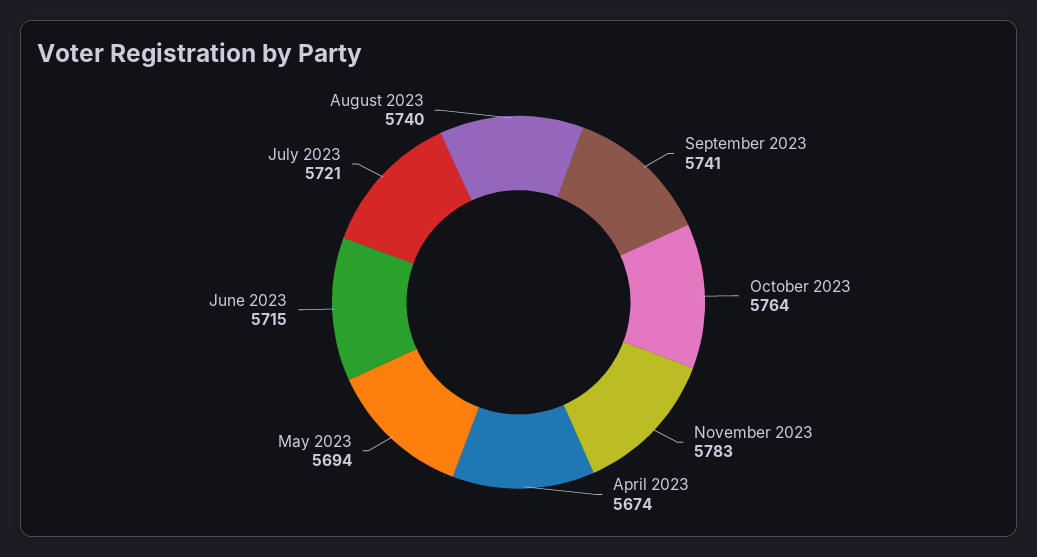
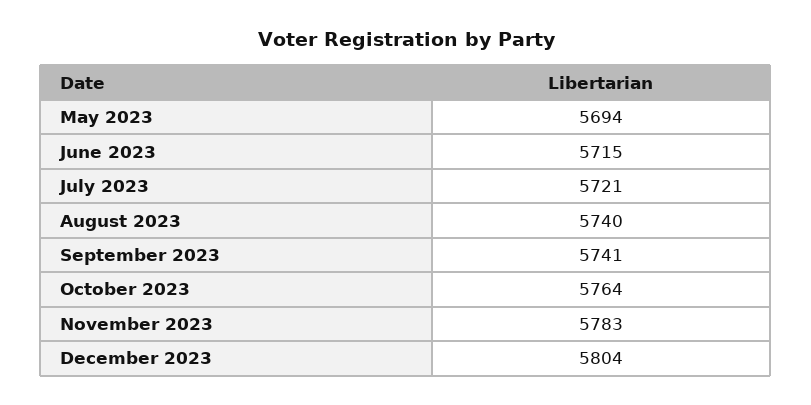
April 2023: 5674 -> none
December 2023: none -> 5804

